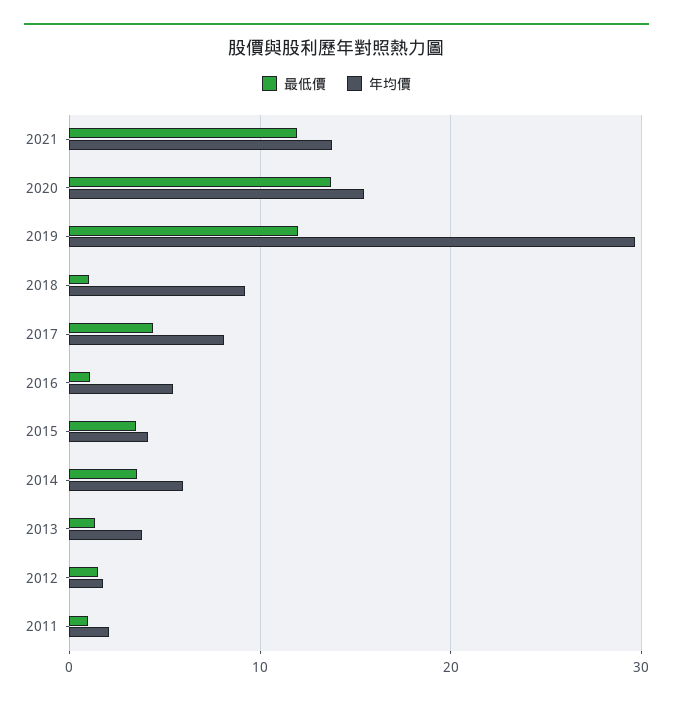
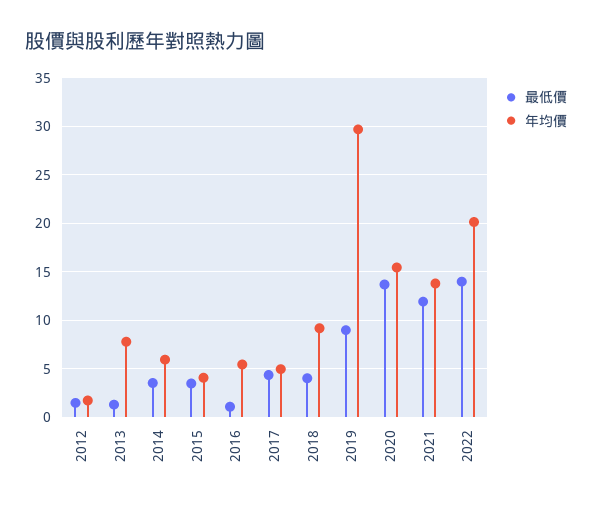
最低價, 2019: 12 -> 9
最低價, 2018: 1 -> 4
年均價, 2017: 8 -> 5
年均價, 2013: 4 -> 8
最低價, 2011: 1 -> none
年均價, 2011: 2 -> none
最低價, 2022: none -> 14
年均價, 2022: none -> 20

